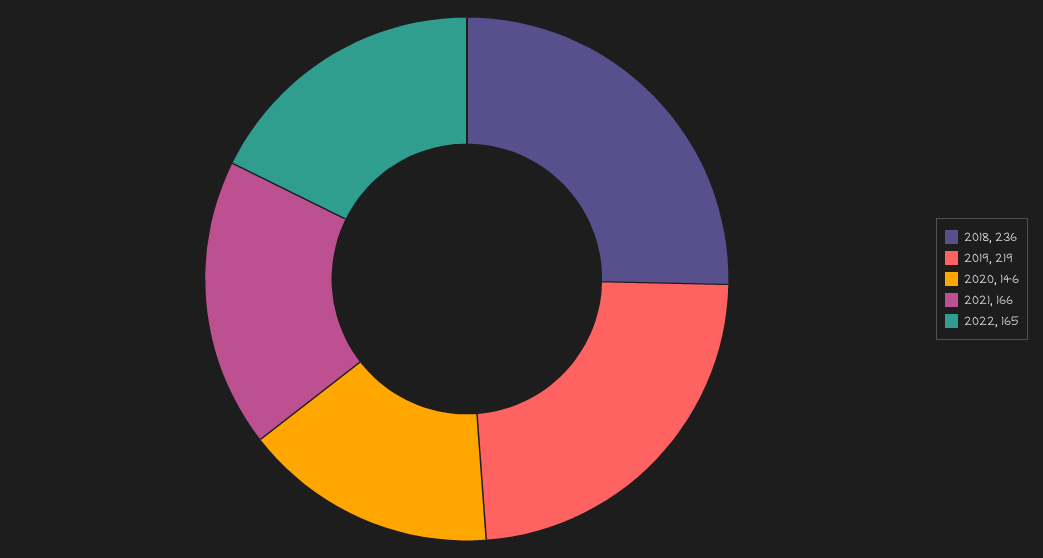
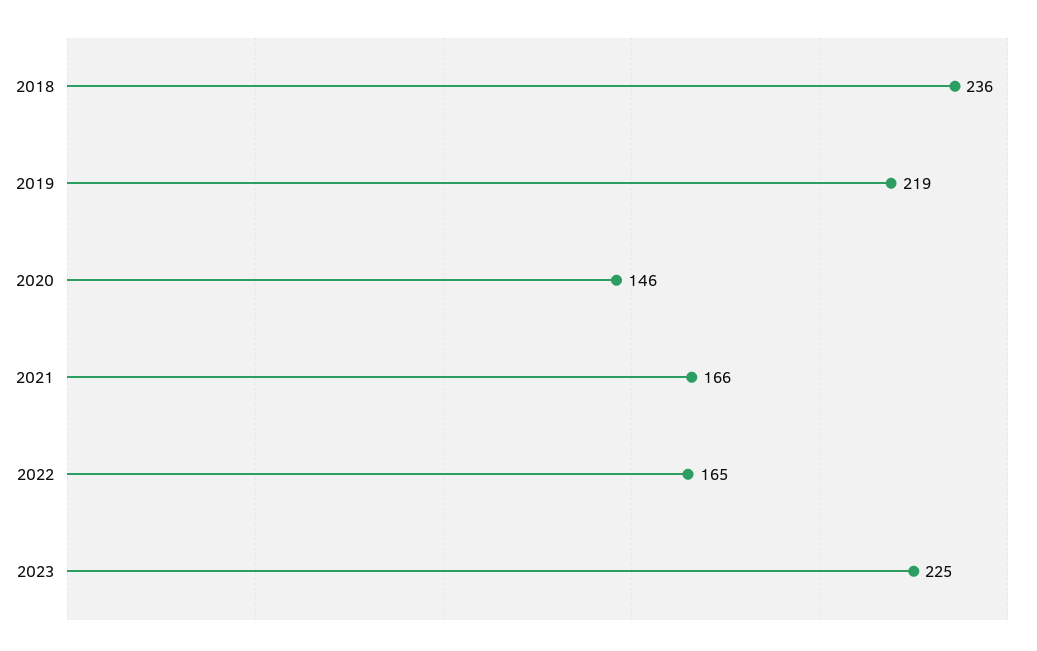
2023: none -> 225

